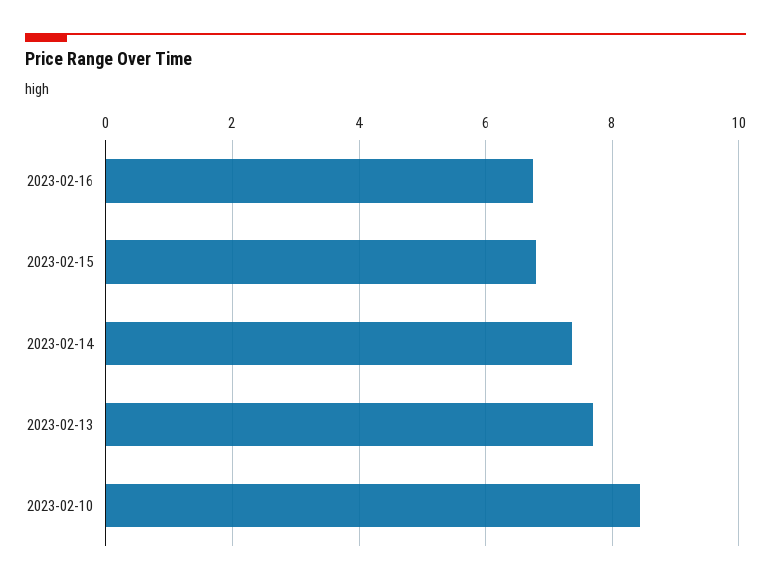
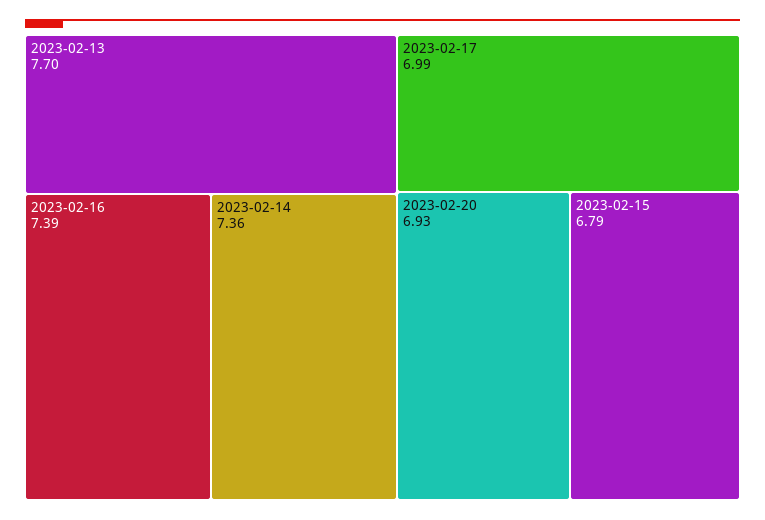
2023-02-16: 6.8 -> 7.39
2023-02-10: 8.4 -> none
2023-02-17: none -> 6.99
2023-02-20: none -> 6.93

